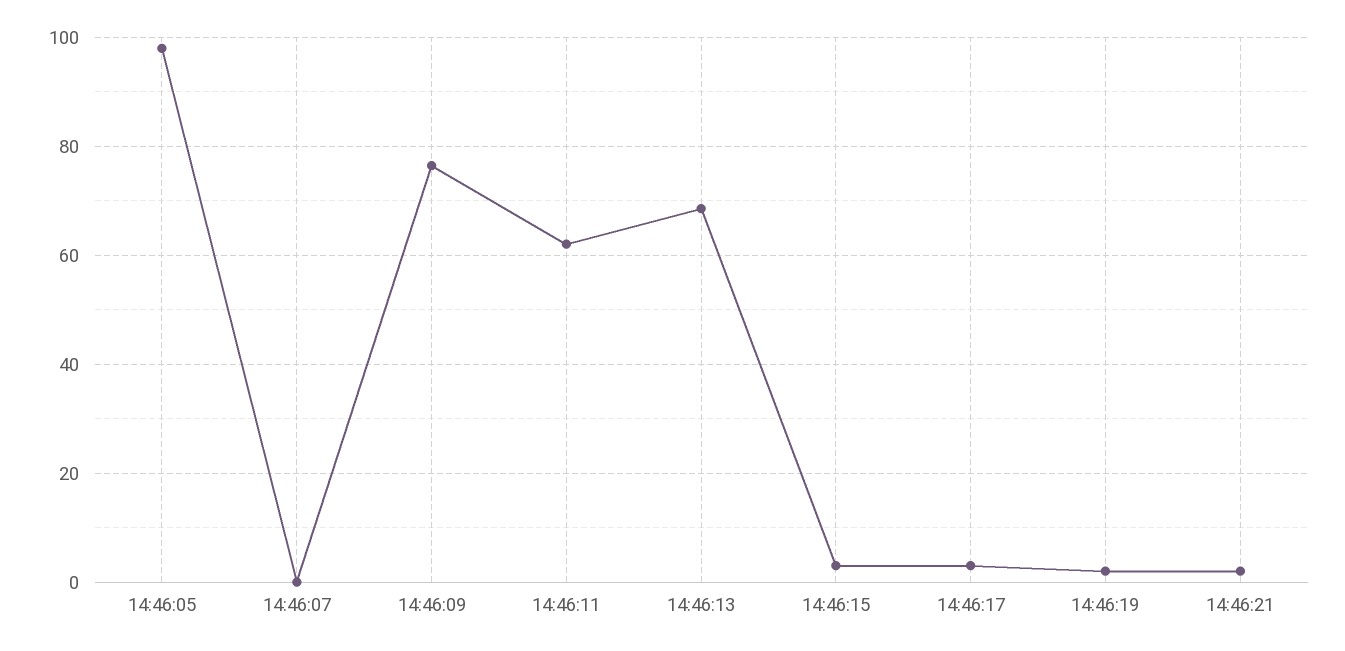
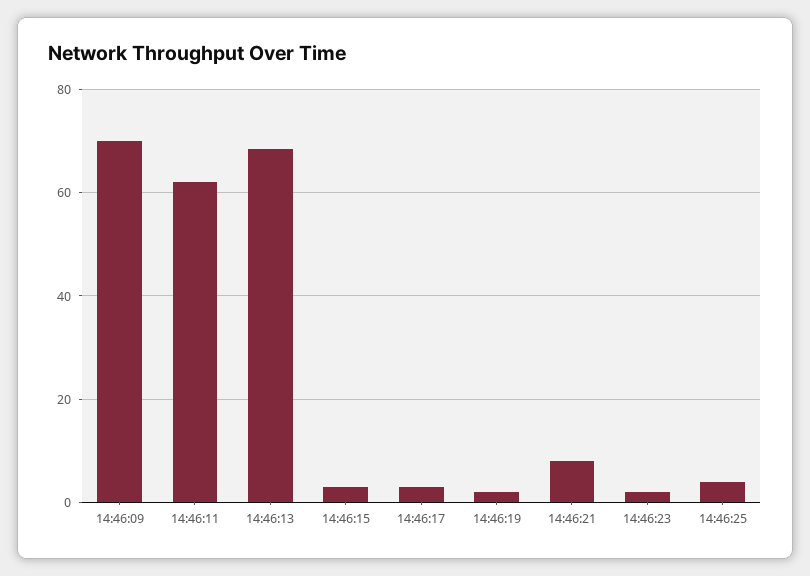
14:46:05: 98 -> none
14:46:07: 0 -> none
14:46:09: 76 -> 70
14:46:21: 2 -> 8
14:46:23: none -> 2
14:46:25: none -> 4

